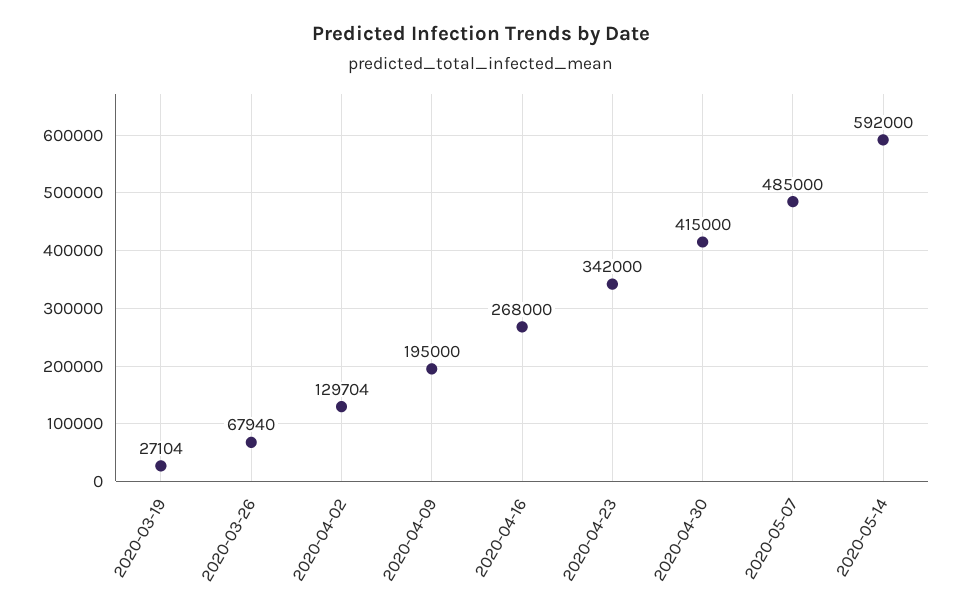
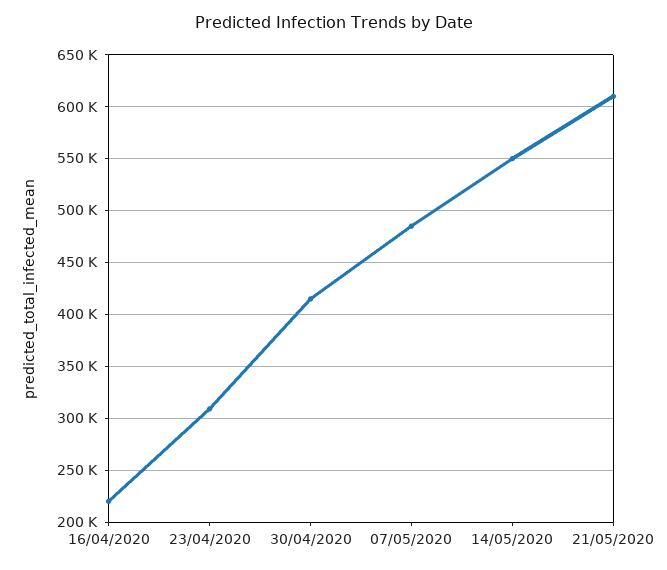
2020-03-19: 27104 -> none
2020-03-26: 67940 -> none
2020-04-02: 129704 -> none
2020-04-09: 195000 -> none
2020-04-16: 268000 -> 220000
2020-04-23: 342000 -> 310000
2020-05-14: 592000 -> 550000
21/05/2020: none -> 610000

